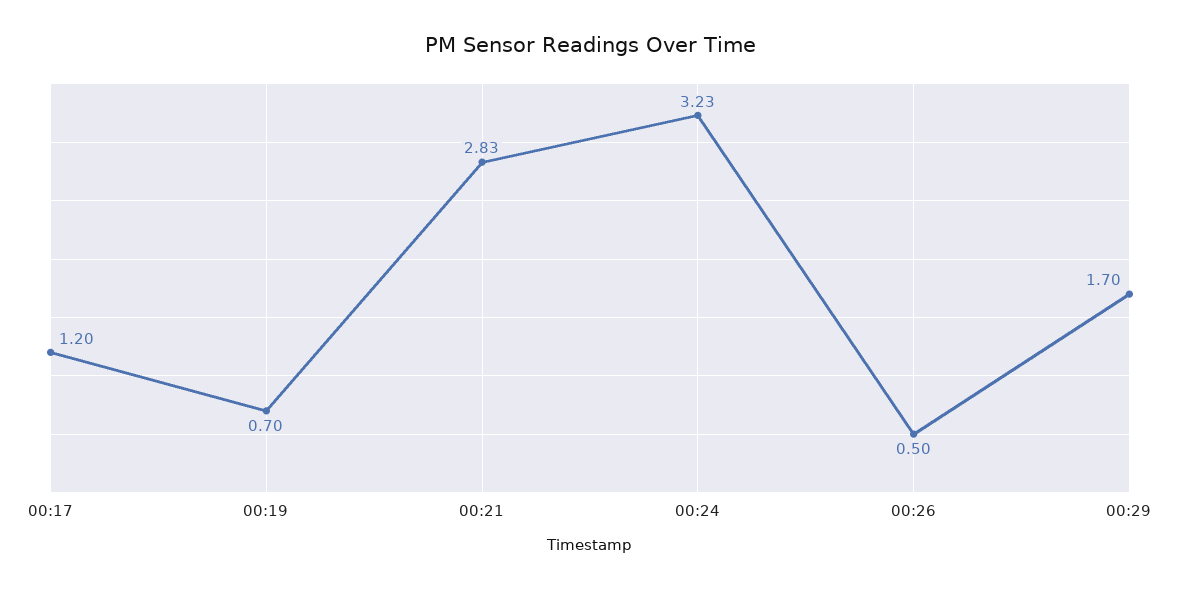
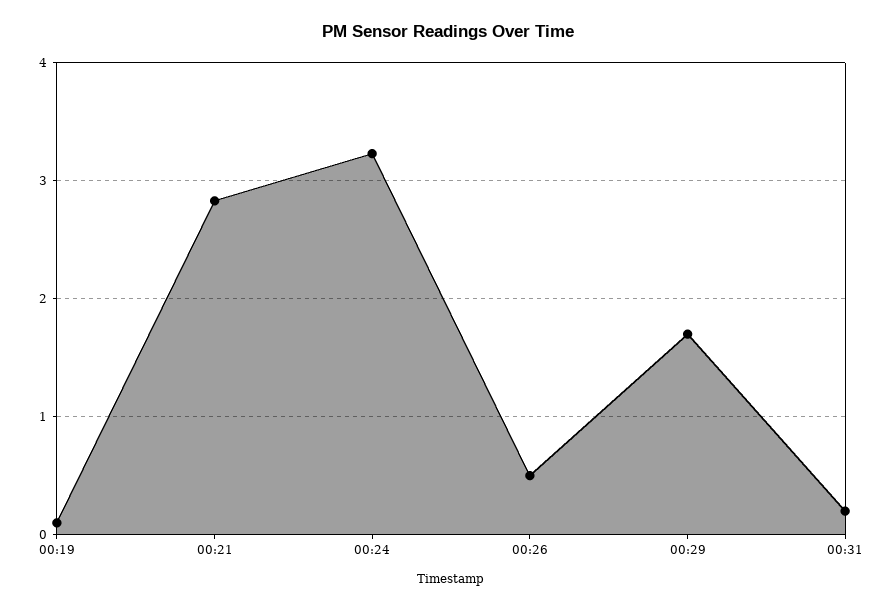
00:17: 1.2 -> none
00:19: 0.7 -> 0.1
00:31: none -> 0.2

